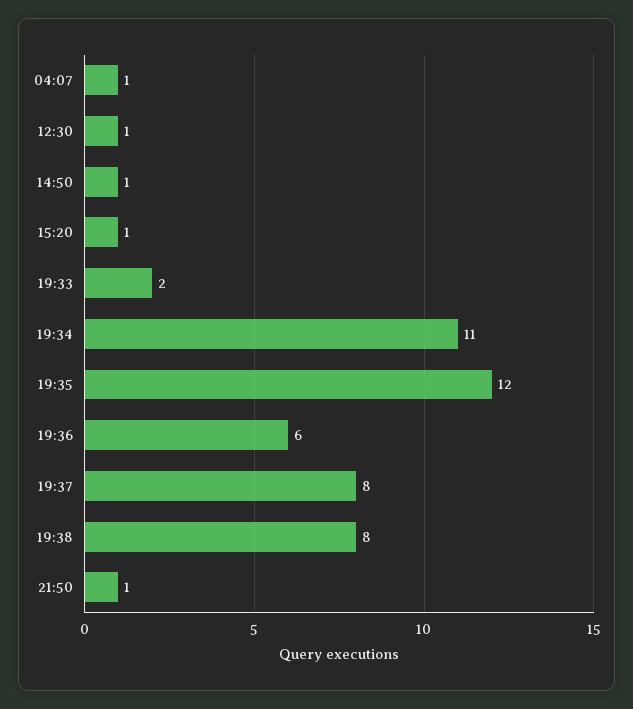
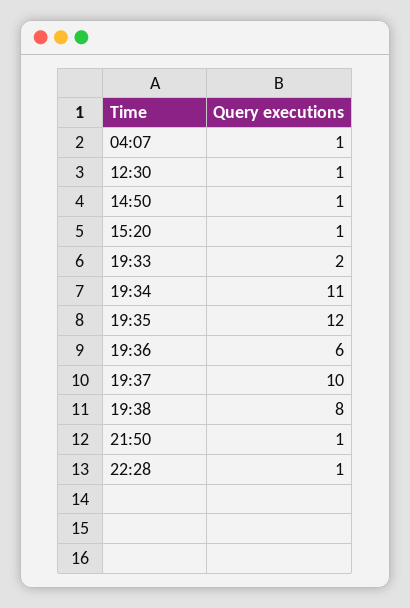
19:37: 8 -> 10
22:28: none -> 1

